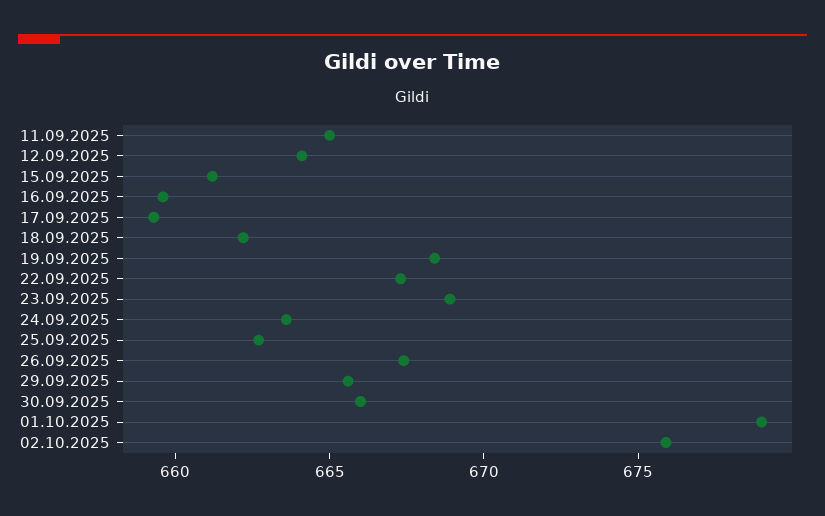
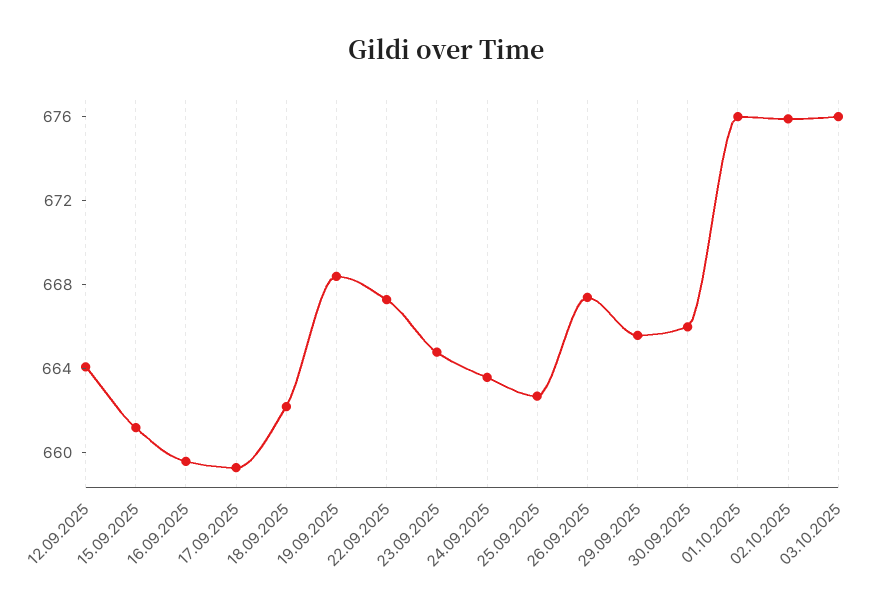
11.09.2025: 665 -> none
23.09.2025: 669 -> 665
01.10.2025: 679 -> 676
03.10.2025: none -> 676

